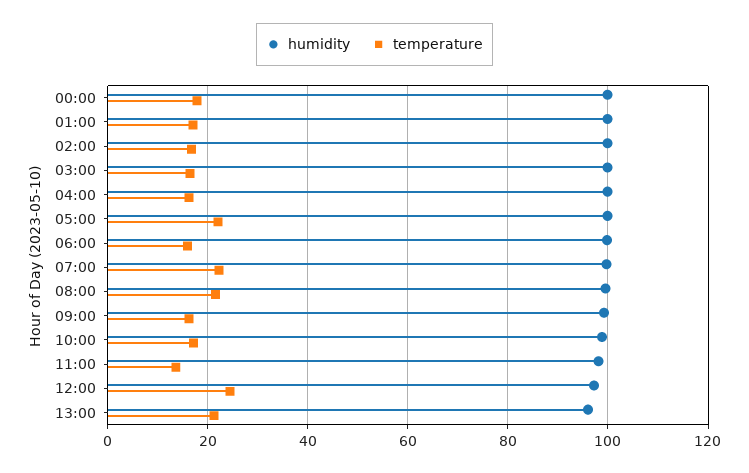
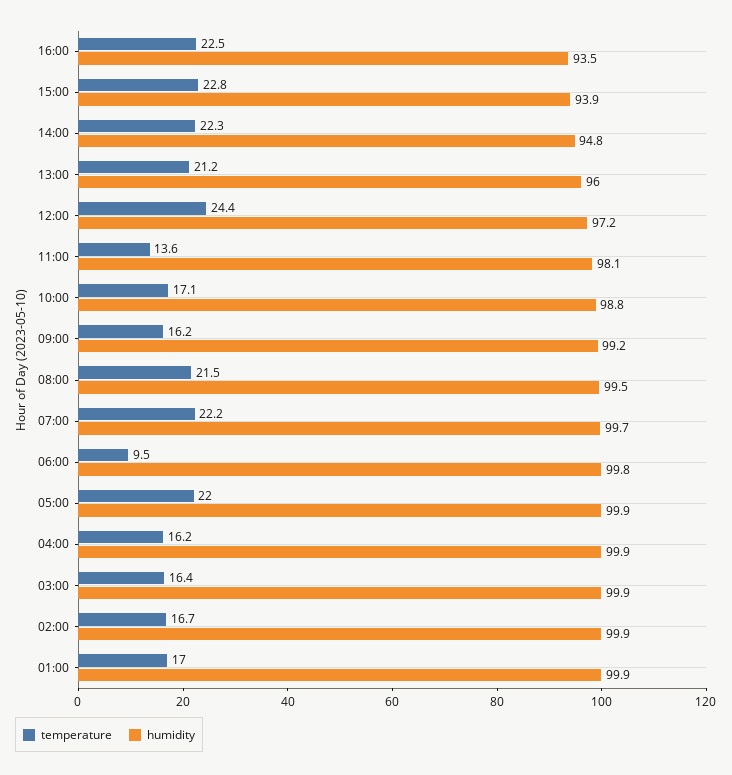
humidity, 00:00: 100 -> none
temperature, 00:00: 18 -> none
temperature, 06:00: 16 -> 9.5
temperature, 16:00: none -> 22.5
humidity, 16:00: none -> 93.5
temperature, 15:00: none -> 22.8
humidity, 15:00: none -> 93.9
temperature, 14:00: none -> 22.3
humidity, 14:00: none -> 94.8

